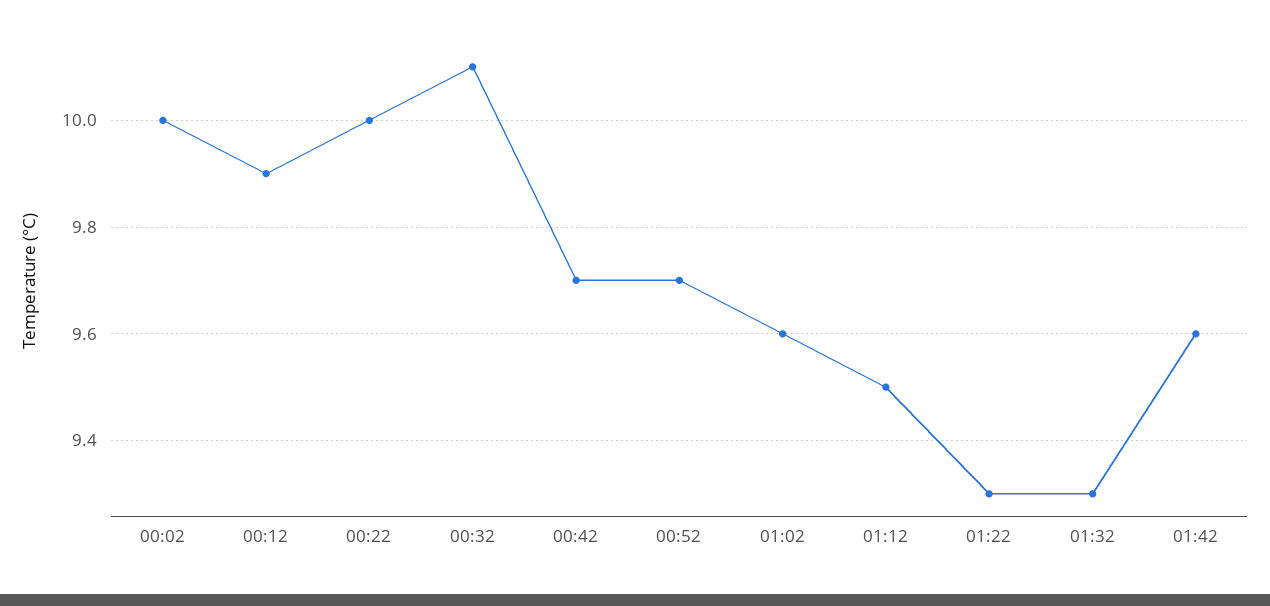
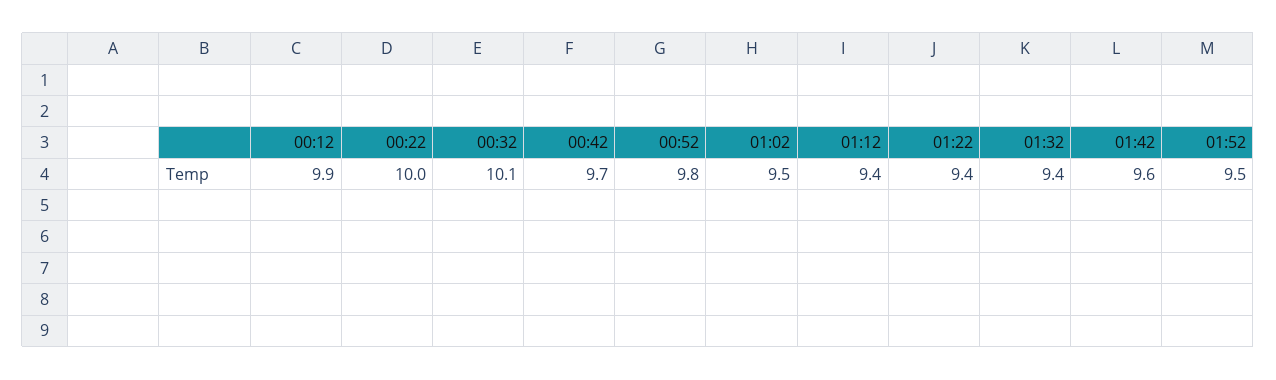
00:02: 10 -> none
00:52: 9.7 -> 9.8
01:02: 9.6 -> 9.5
01:12: 9.5 -> 9.4
01:22: 9.3 -> 9.4
01:32: 9.3 -> 9.4
01:52: none -> 9.5

